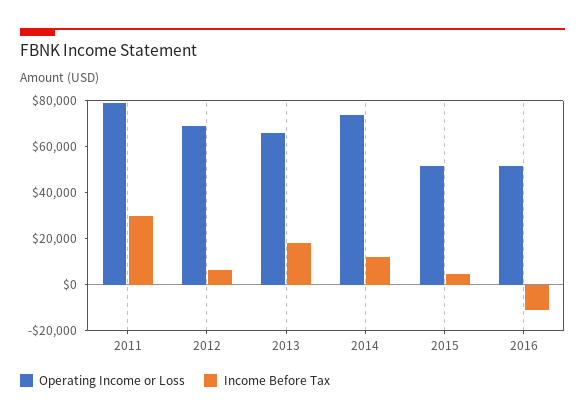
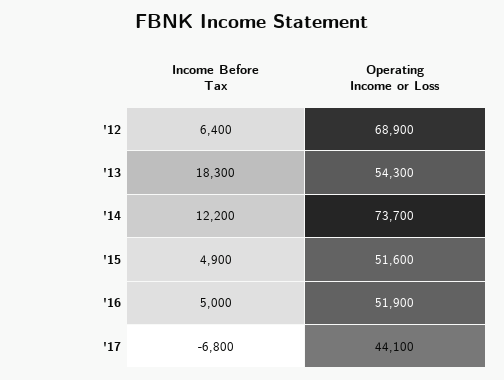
Operating Income or Loss, 2011: 80000 -> none
Income Before Tax, 2011: 30000 -> none
Operating Income or Loss, 2013: 65000 -> 54300
Income Before Tax, 2016: -10000 -> 5000
Income Before Tax, '17: none -> -6800
Operating Income or Loss, '17: none -> 44100

